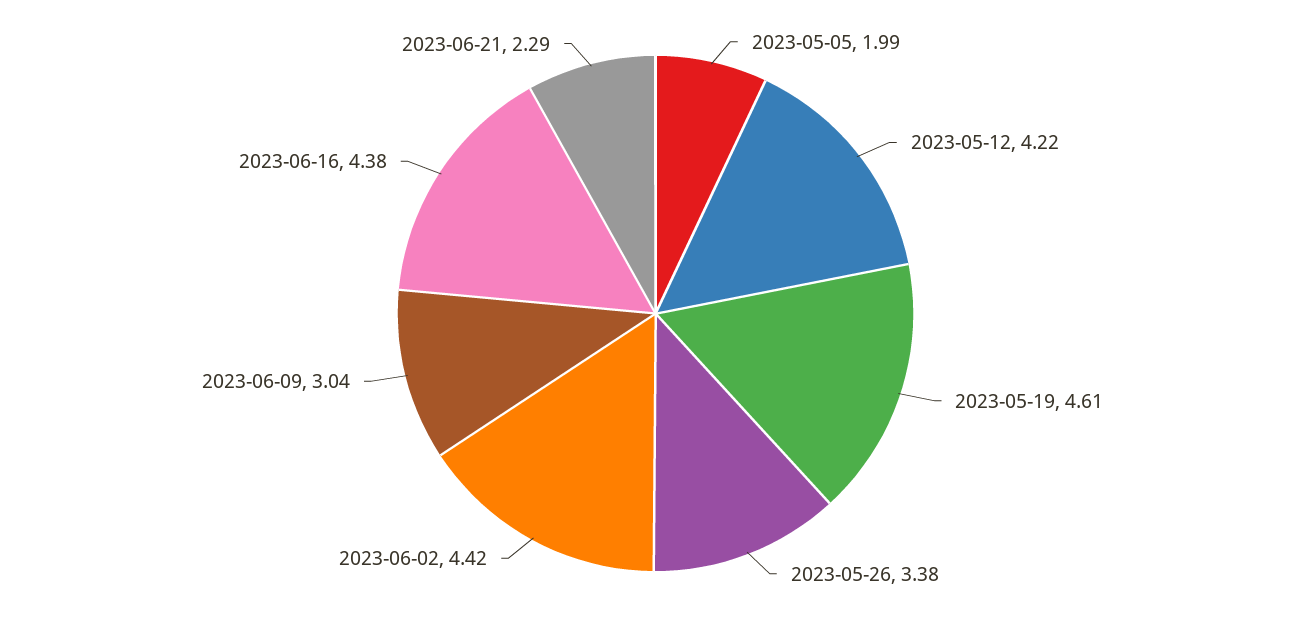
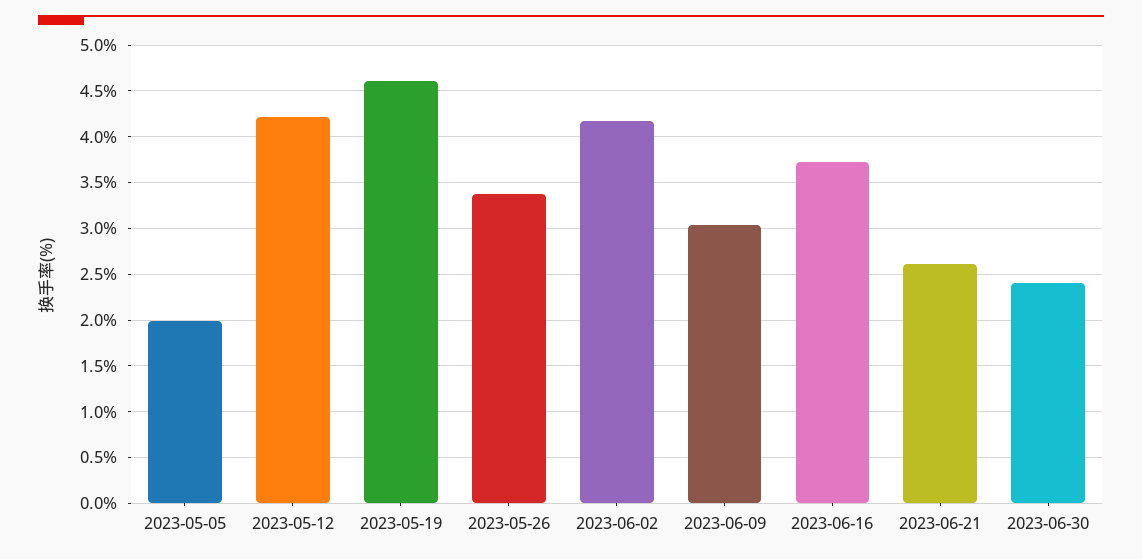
2023-06-02: 4.42 -> 4.2
2023-06-16: 4.38 -> 3.7
2023-06-21: 2.29 -> 2.6
2023-06-30: none -> 2.4

